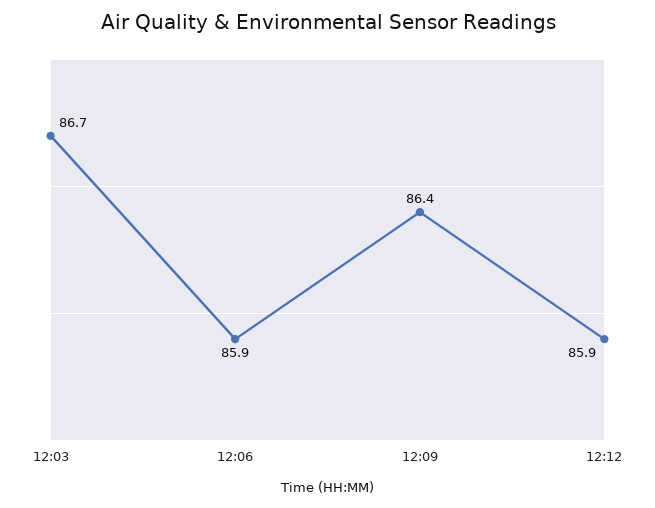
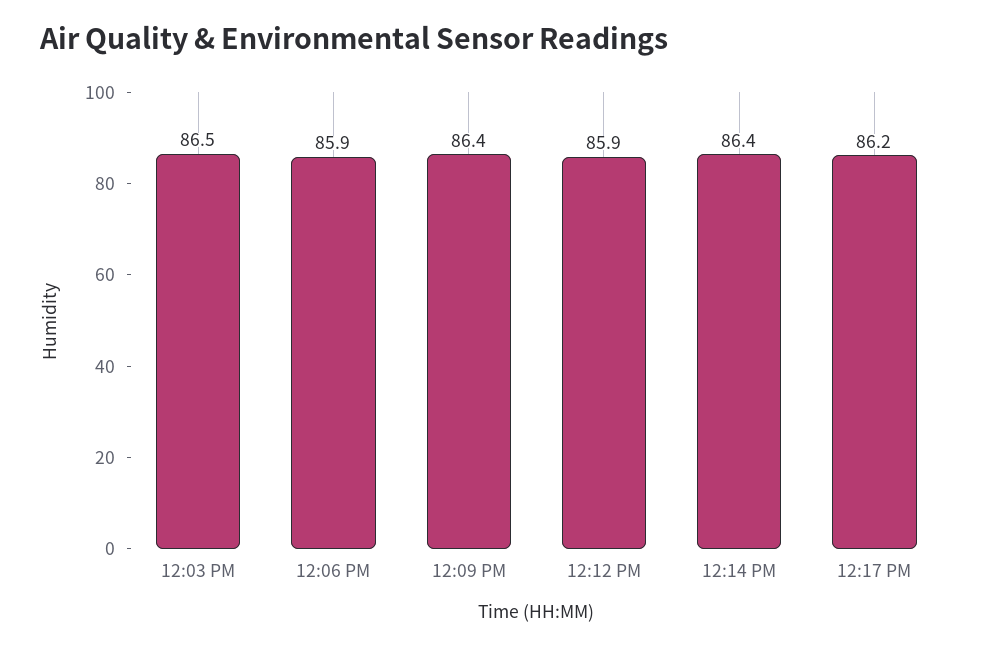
12:03: 86.7 -> 86.5
12:14 PM: none -> 86.4
12:17 PM: none -> 86.2

